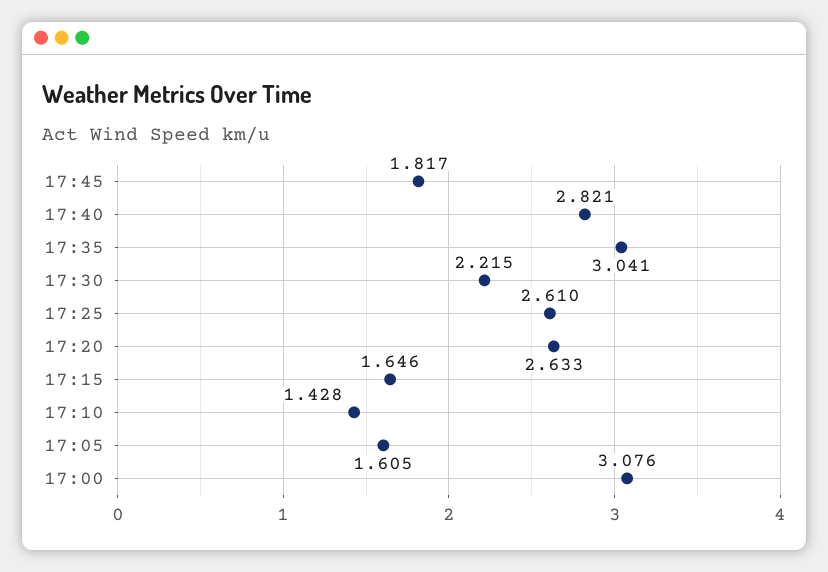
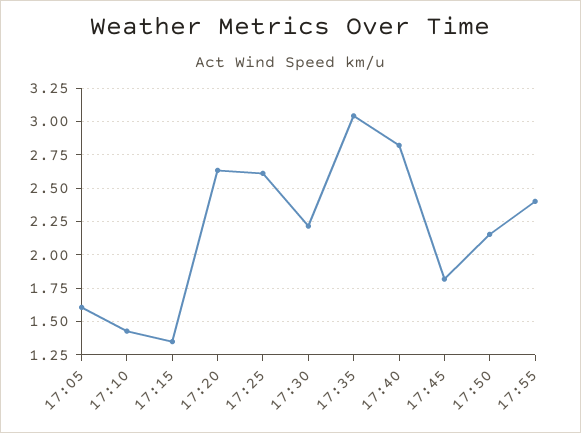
17:15: 1.646 -> 1.35
17:00: 3.076 -> none
17:50: none -> 2.15
17:55: none -> 2.4

